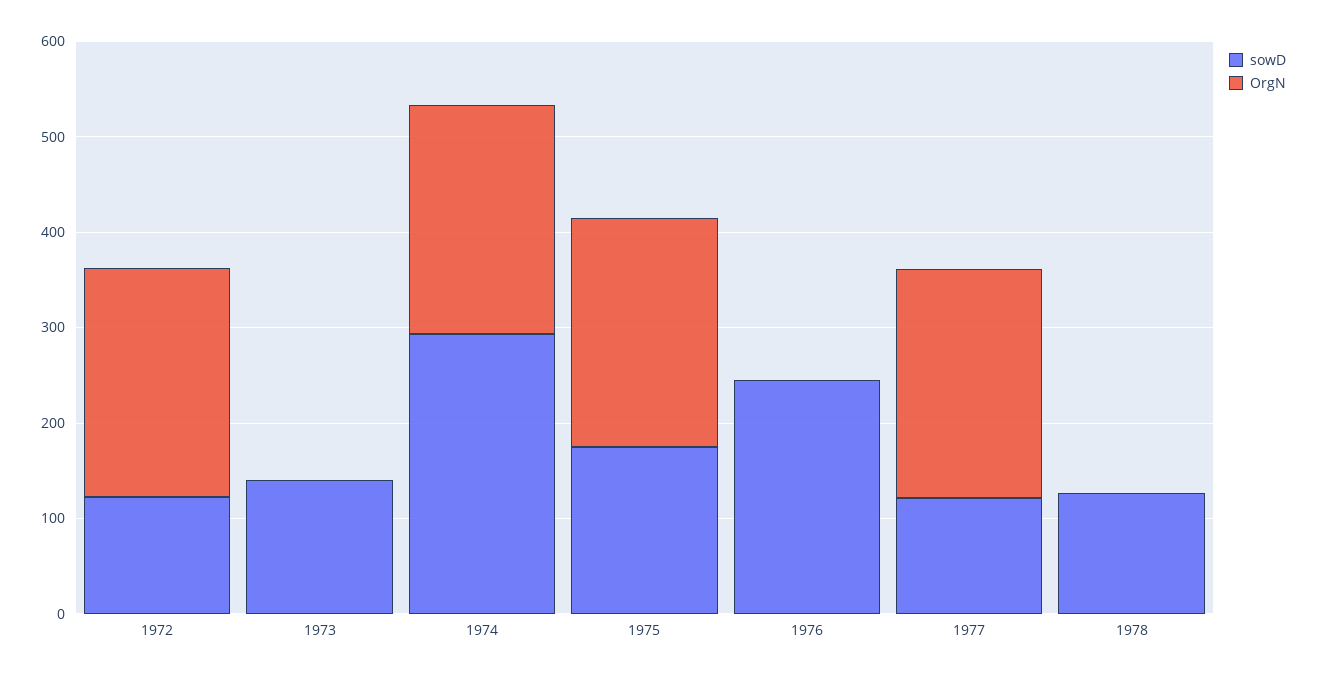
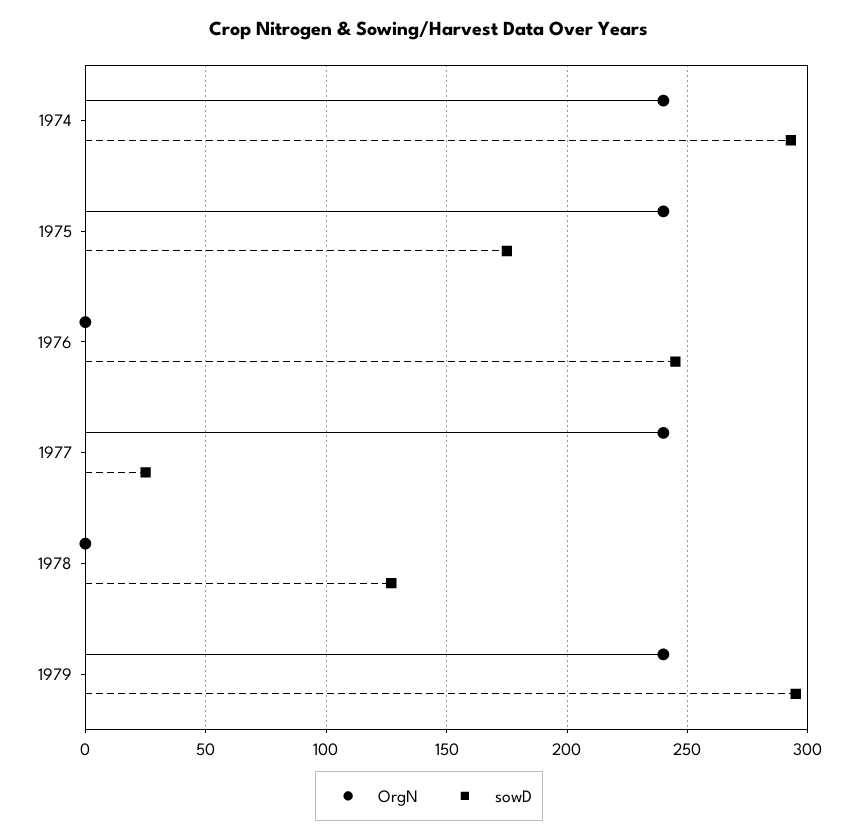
sowD, 1972: 120 -> none
OrgN, 1972: 240 -> none
sowD, 1973: 140 -> none
OrgN, 1973: 0 -> none
sowD, 1977: 120 -> 25
OrgN, 1979: none -> 240
sowD, 1979: none -> 295

